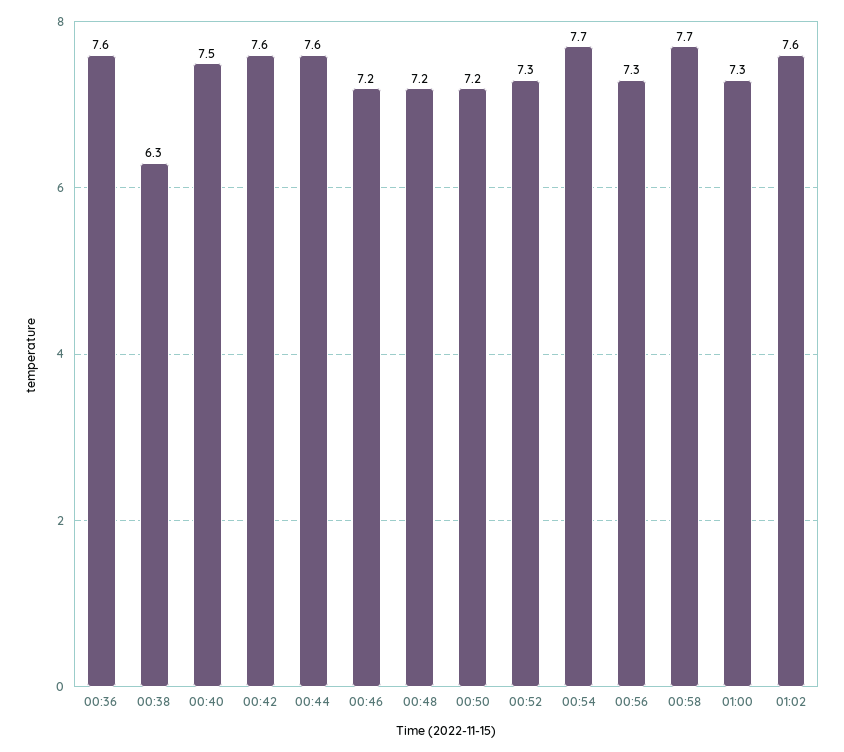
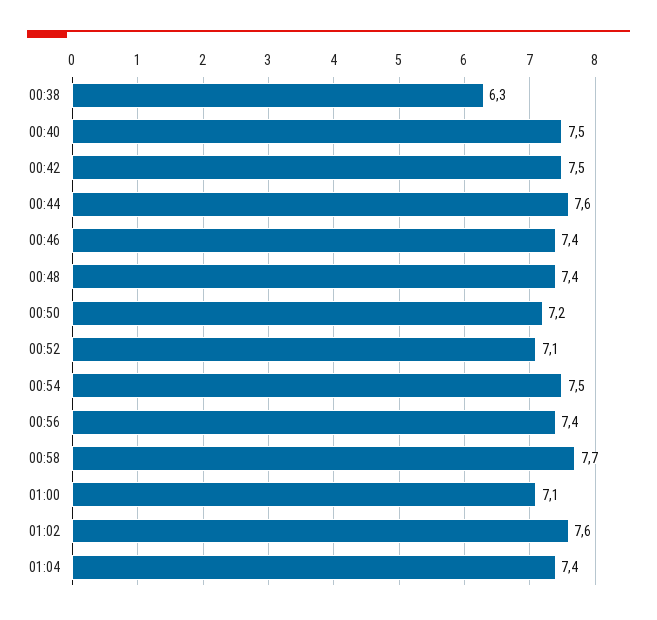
00:36: 7.6 -> none
00:42: 7.6 -> 7.5
00:46: 7.2 -> 7.4
00:48: 7.2 -> 7.4
00:52: 7.3 -> 7.1
00:54: 7.7 -> 7.5
00:56: 7.3 -> 7.4
01:00: 7.3 -> 7.1
01:04: none -> 7.4

